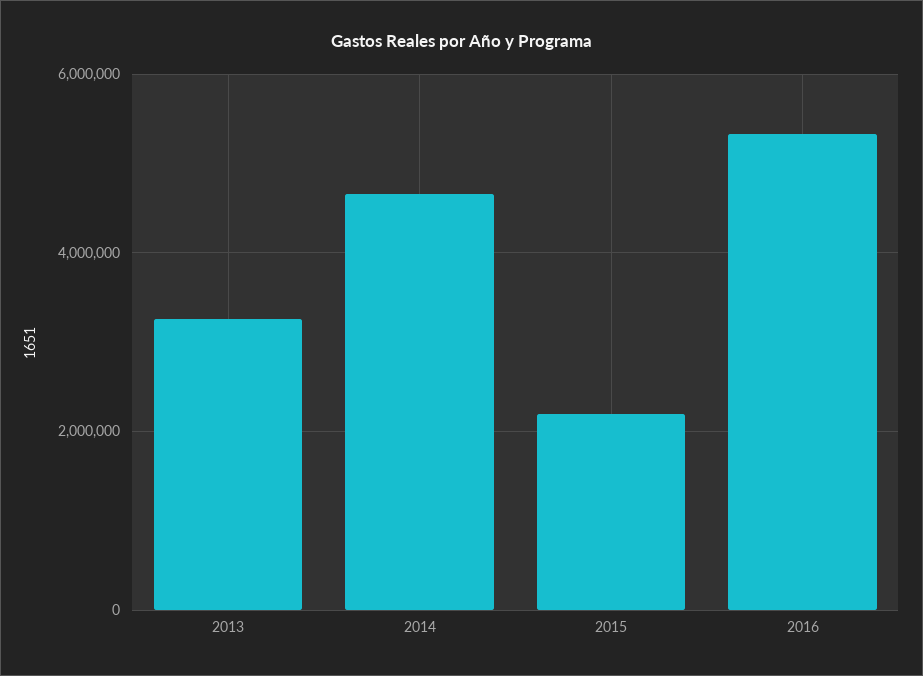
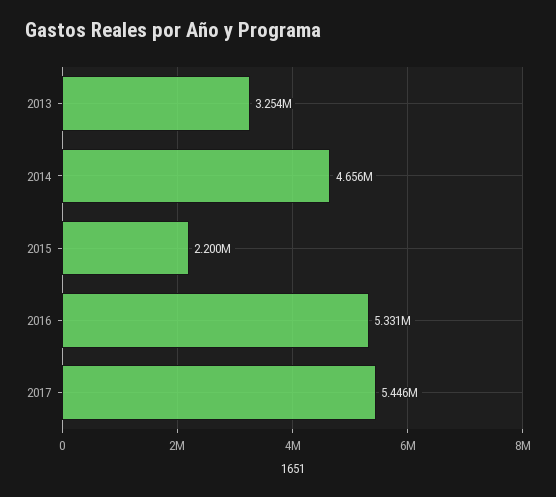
2017: none -> 5446000

